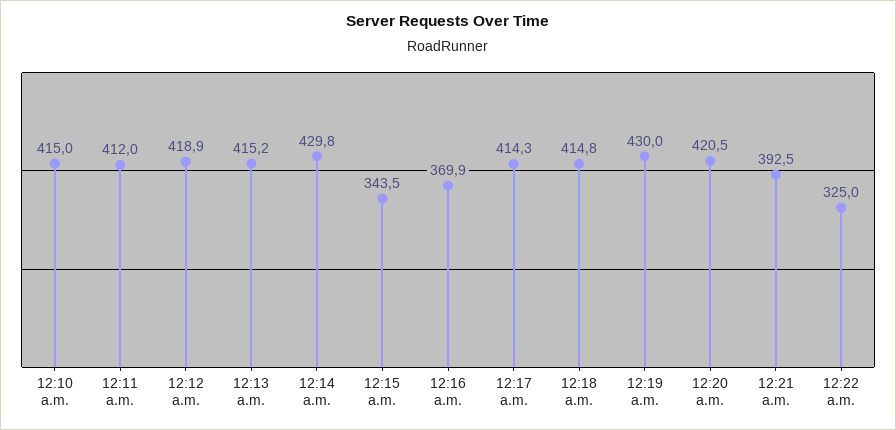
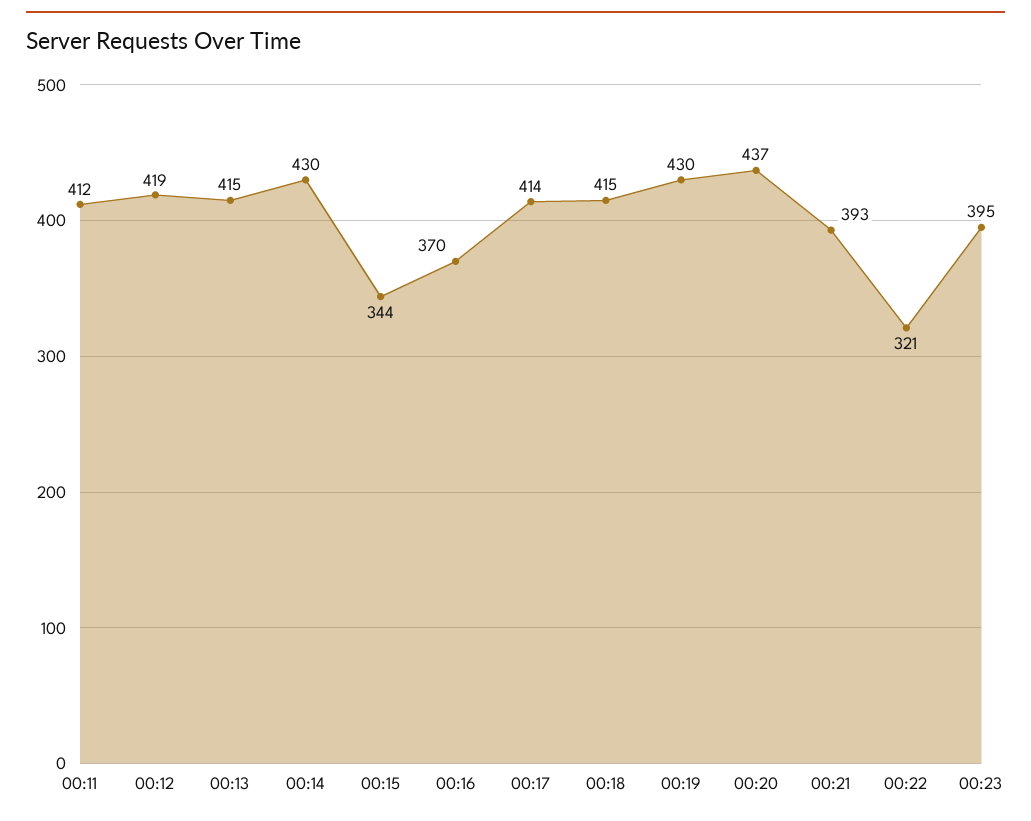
12:10 a.m.: 415 -> none
12:20 a.m.: 420.5 -> 437
12:22 a.m.: 325 -> 321
00:23: none -> 395

